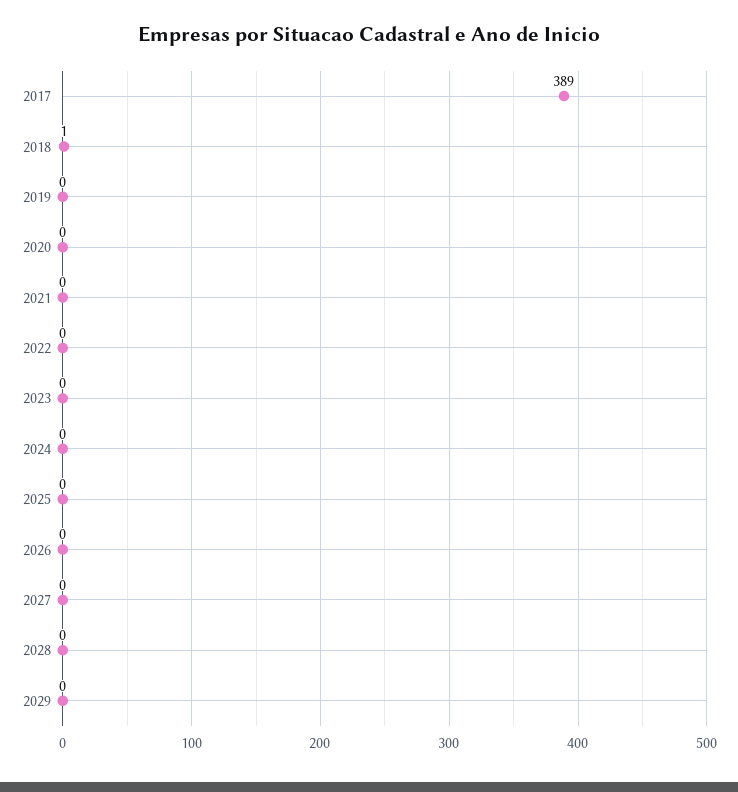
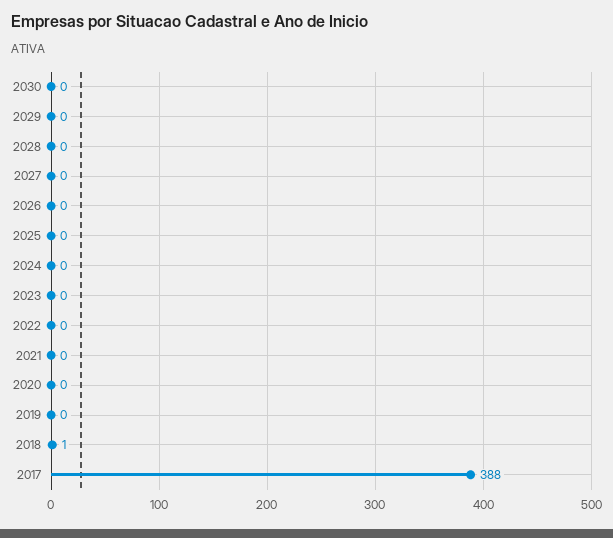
2017: 389 -> 388
2030: none -> 0

